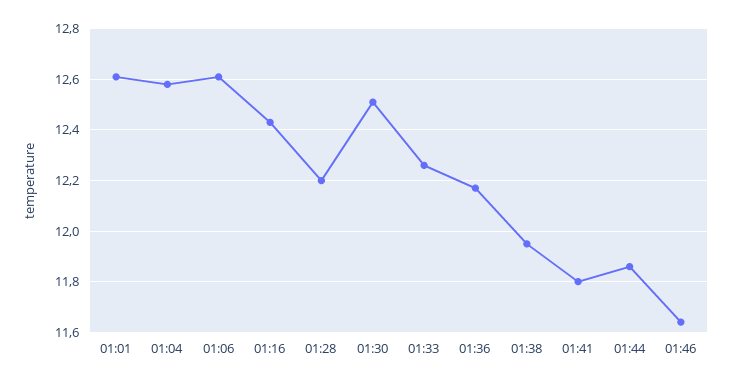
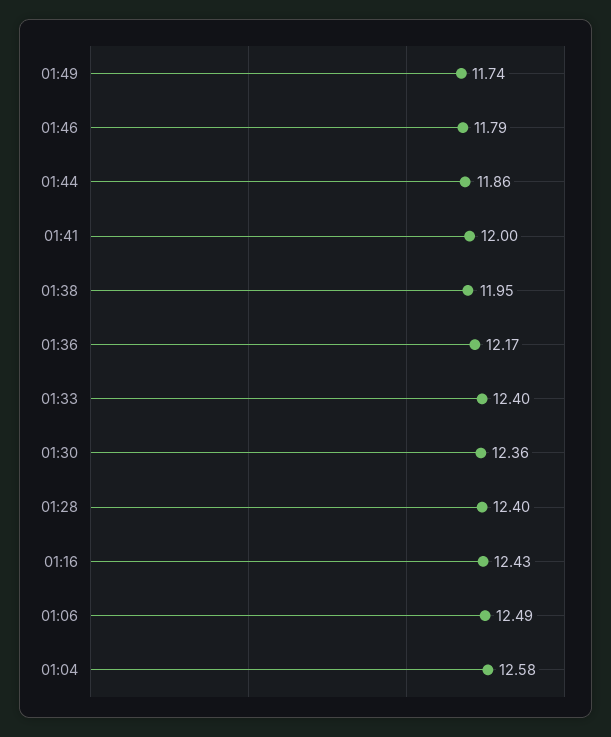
01:01: 12.6 -> none
01:06: 12.6 -> 12.49
01:28: 12.2 -> 12.4
01:30: 12.5 -> 12.36
01:33: 12.25 -> 12.4
01:41: 11.8 -> 12
01:46: 11.65 -> 11.79
01:49: none -> 11.74

